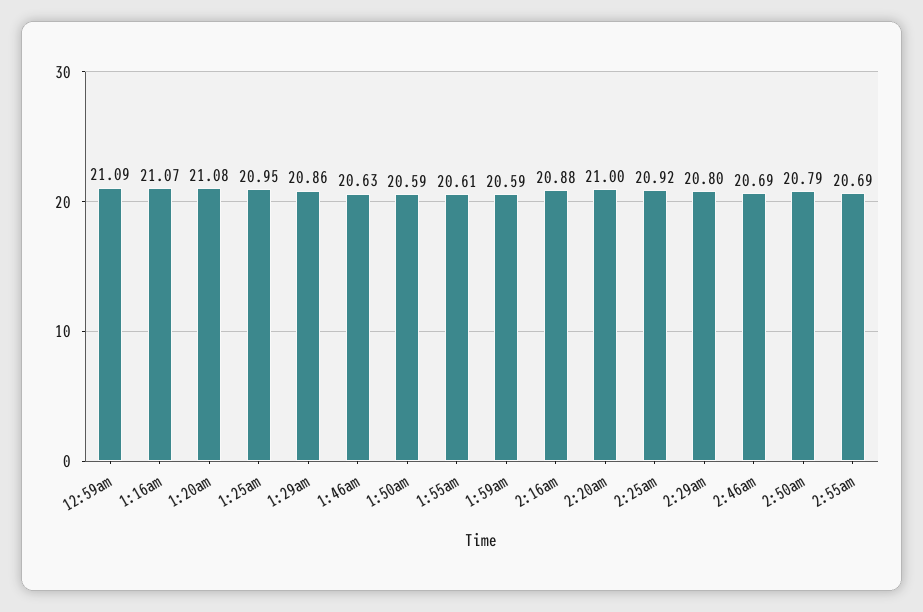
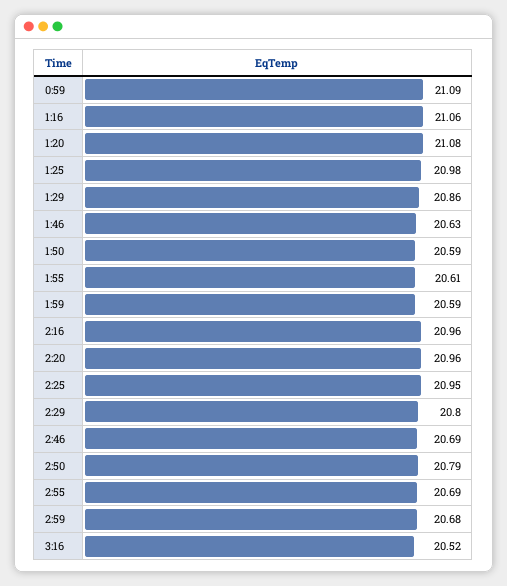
1:16am: 21.07 -> 21.06
1:25am: 20.95 -> 20.98
2:16am: 20.88 -> 20.96
2:20am: 21 -> 20.96
2:25am: 20.92 -> 20.95
2:59: none -> 20.68
3:16: none -> 20.52

